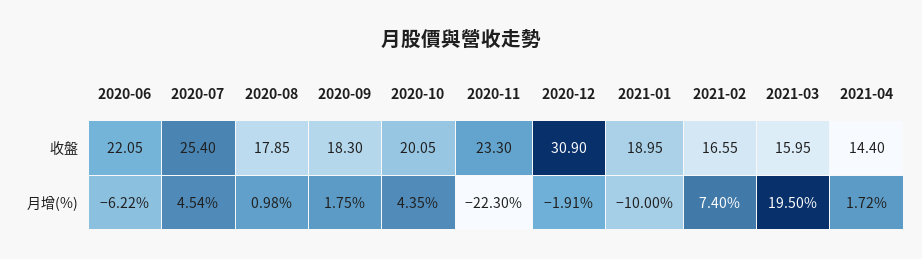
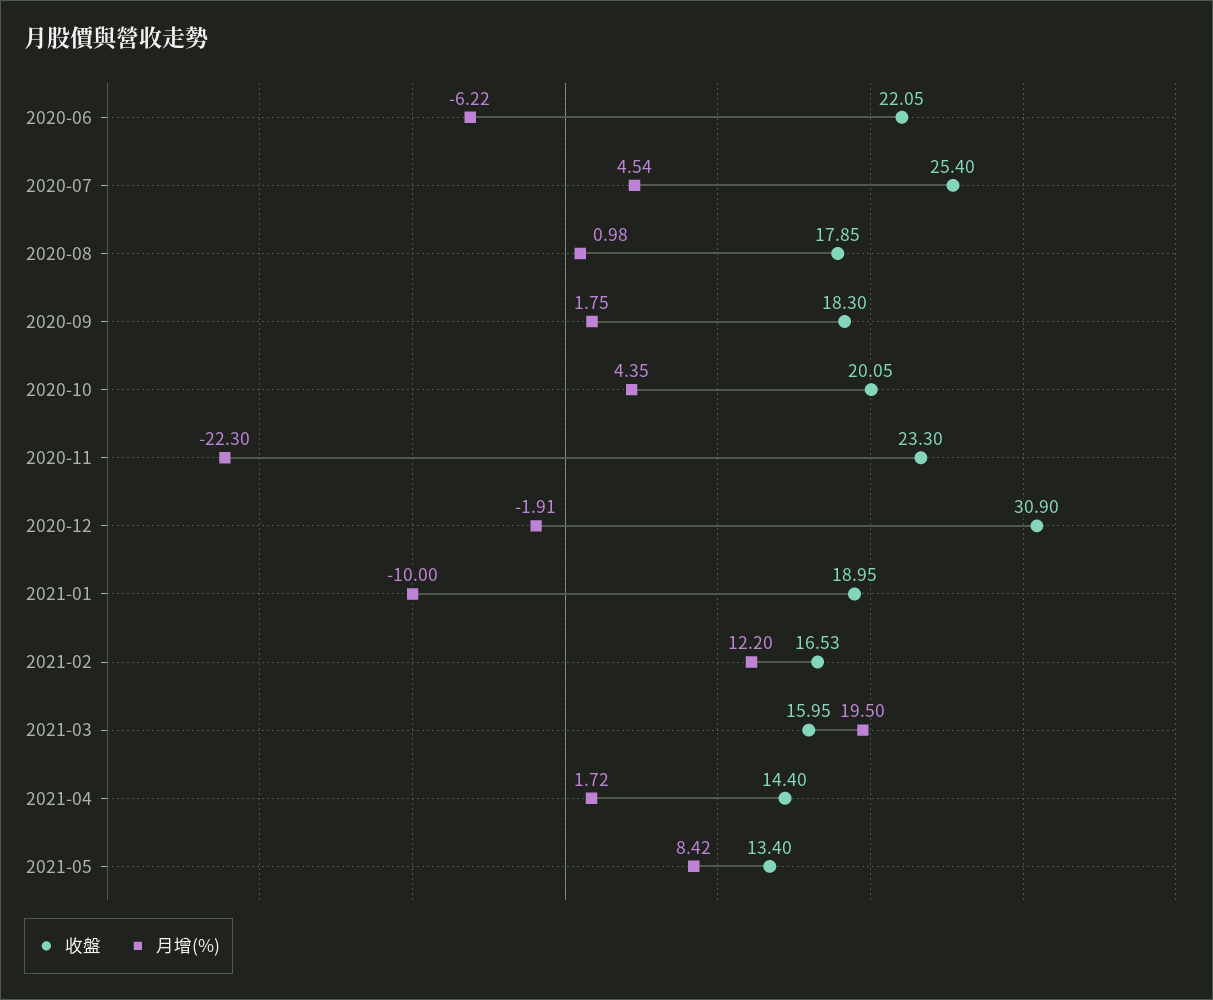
收盤, 2021-02: 16.55 -> 16.53
月增(%), 2021-02: 7.4 -> 12.2
收盤, 2021-05: none -> 13.4
月增(%), 2021-05: none -> 8.42

